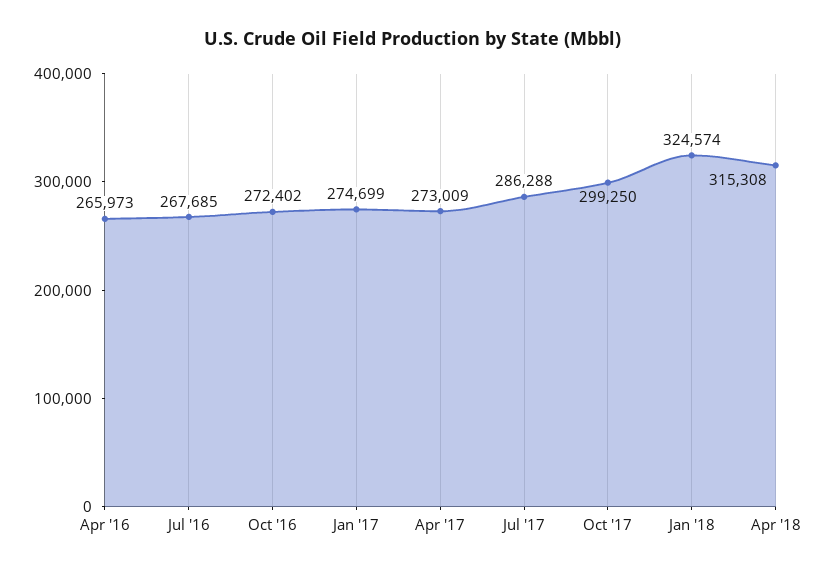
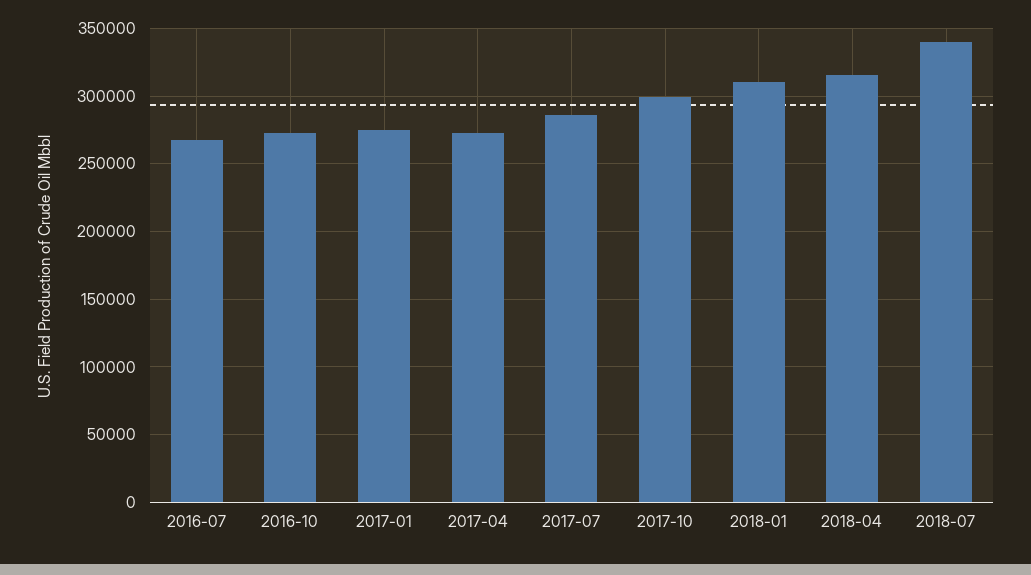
Apr '16: 265973 -> none
Jan '18: 324574 -> 310000
2018-07: none -> 340000

